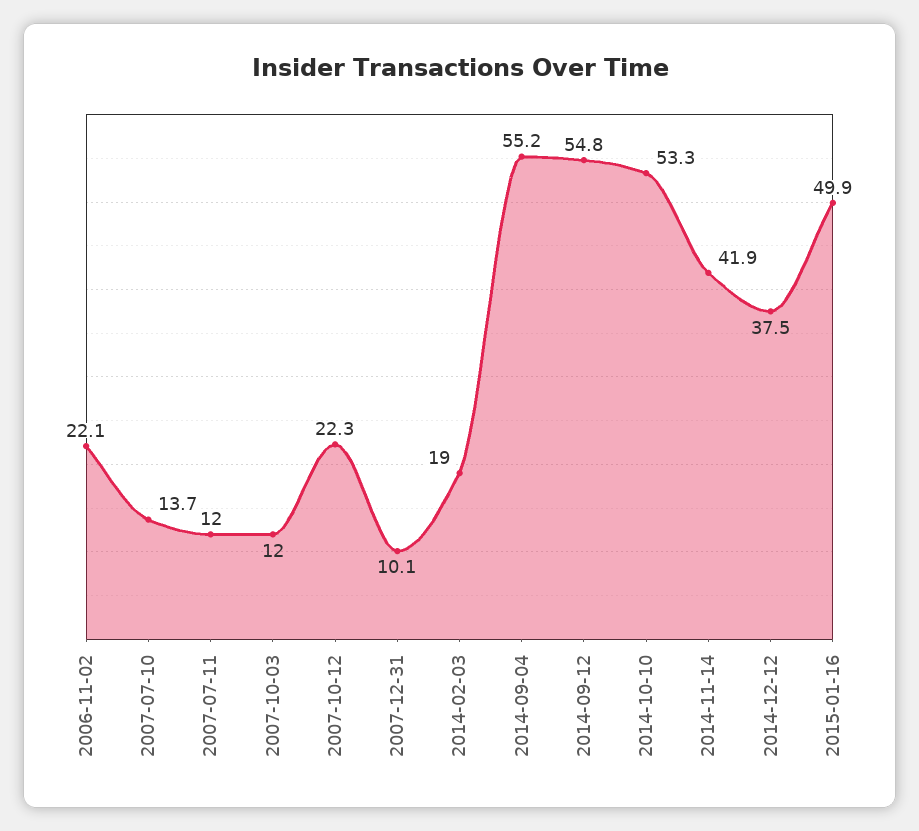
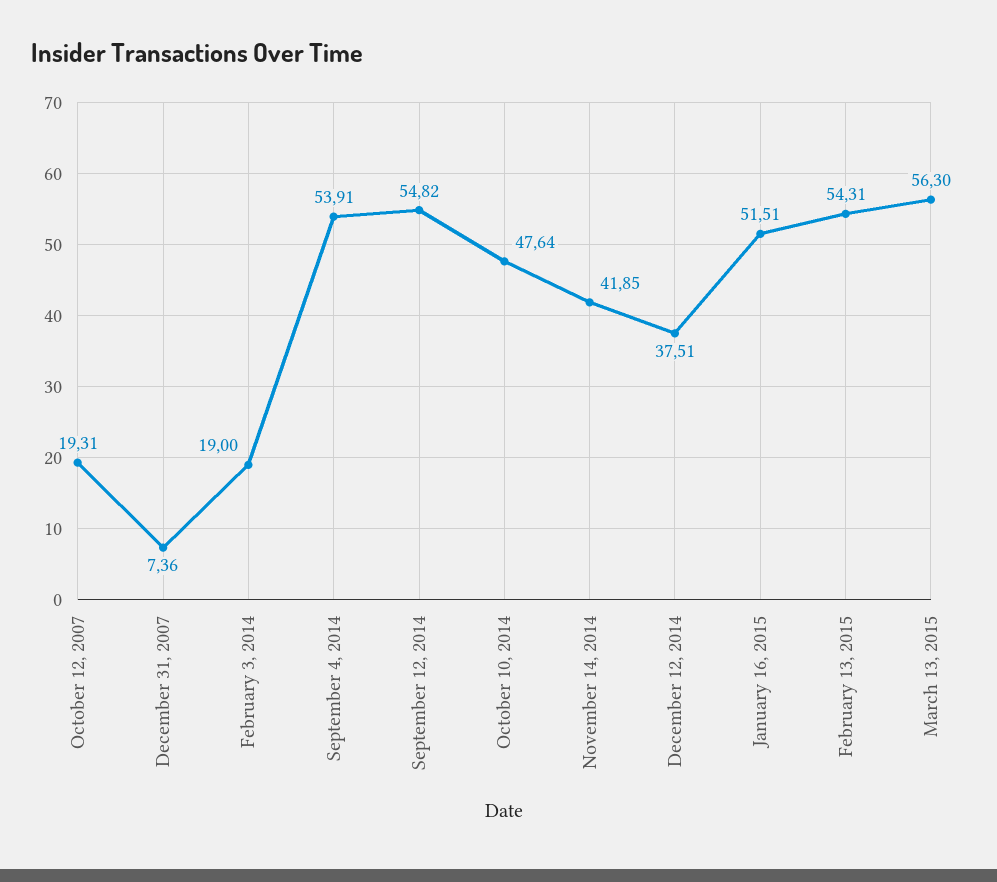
2006-11-02: 22.1 -> none
2007-07-10: 13.7 -> none
2007-07-11: 12 -> none
2007-10-03: 12 -> none
2007-10-12: 22.3 -> 19.31
2007-12-31: 10.1 -> 7.36
2014-09-04: 55.2 -> 53.91
2014-10-10: 53.3 -> 47.64
2015-01-16: 49.9 -> 51.51
February 13, 2015: none -> 54.31
March 13, 2015: none -> 56.3

